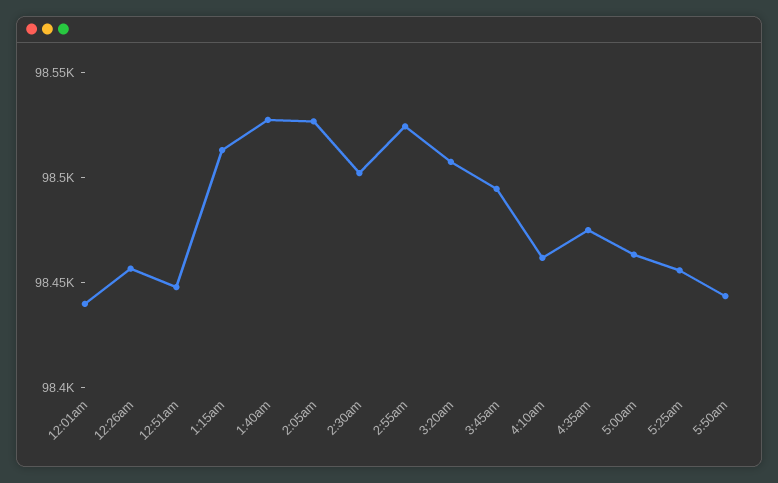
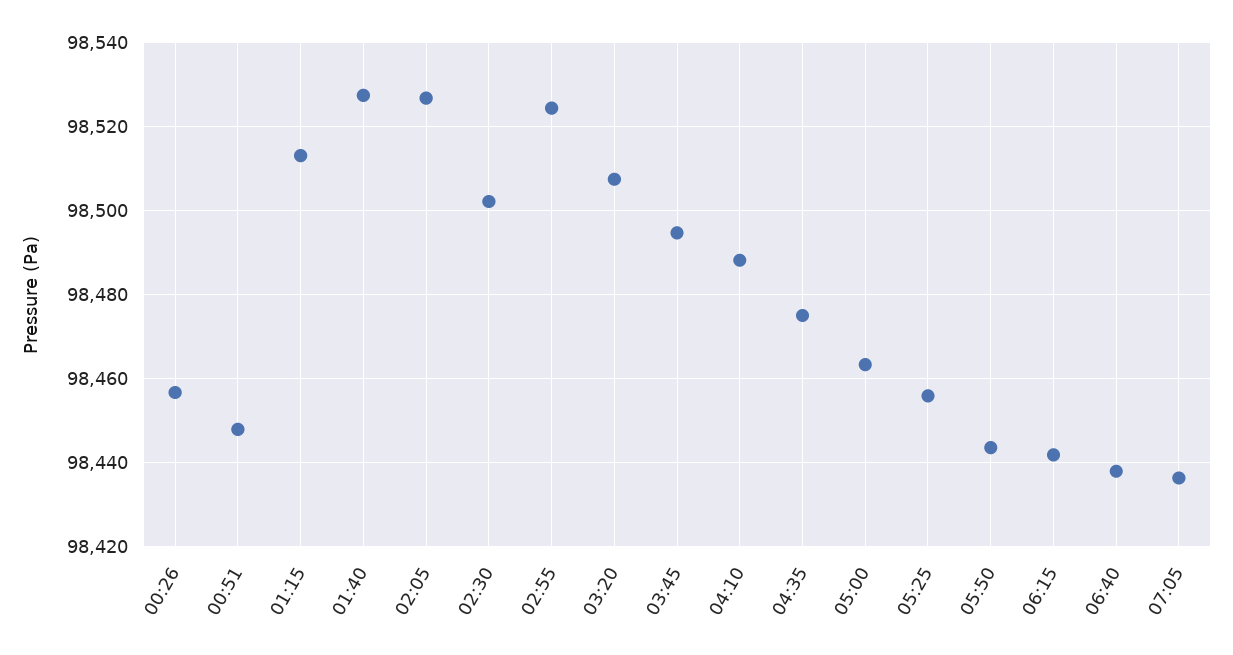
12:01am: 98440 -> none
4:10am: 98460 -> 98488
06:15: none -> 98442
06:40: none -> 98438
07:05: none -> 98436

